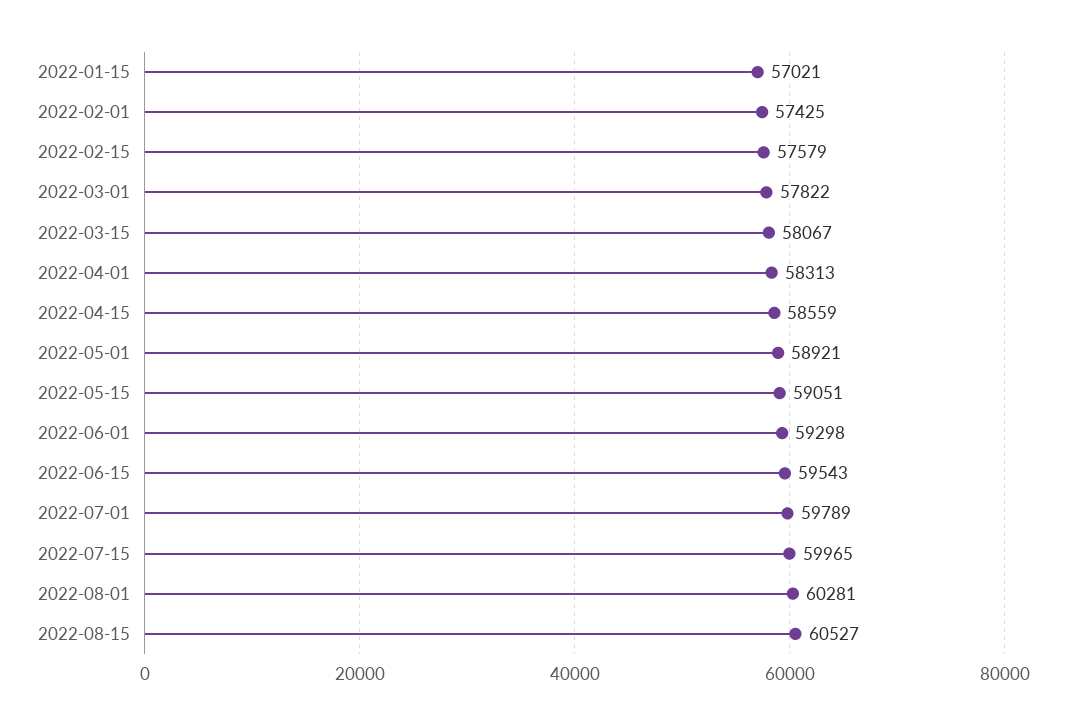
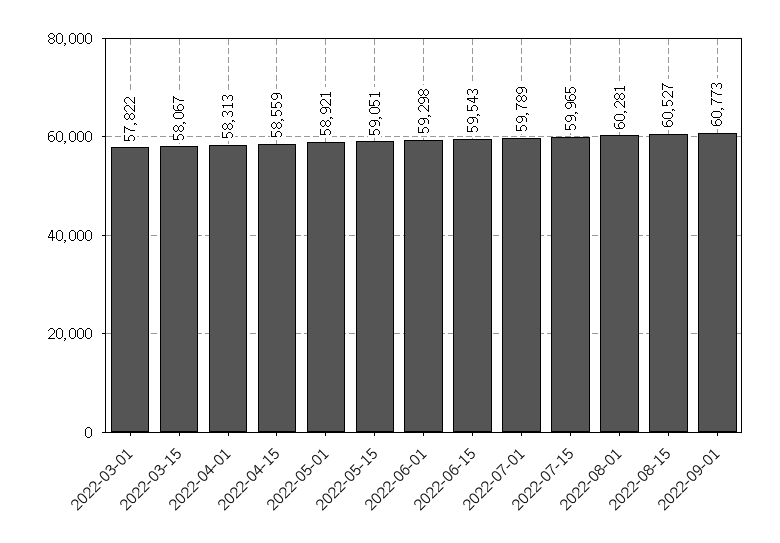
2022-01-15: 57021 -> none
2022-02-01: 57425 -> none
2022-02-15: 57579 -> none
2022-09-01: none -> 60773

